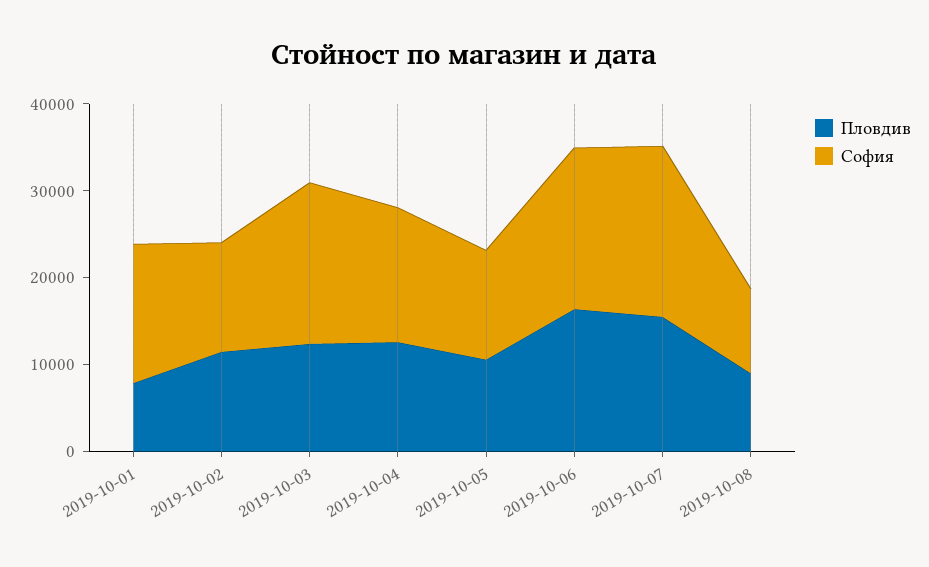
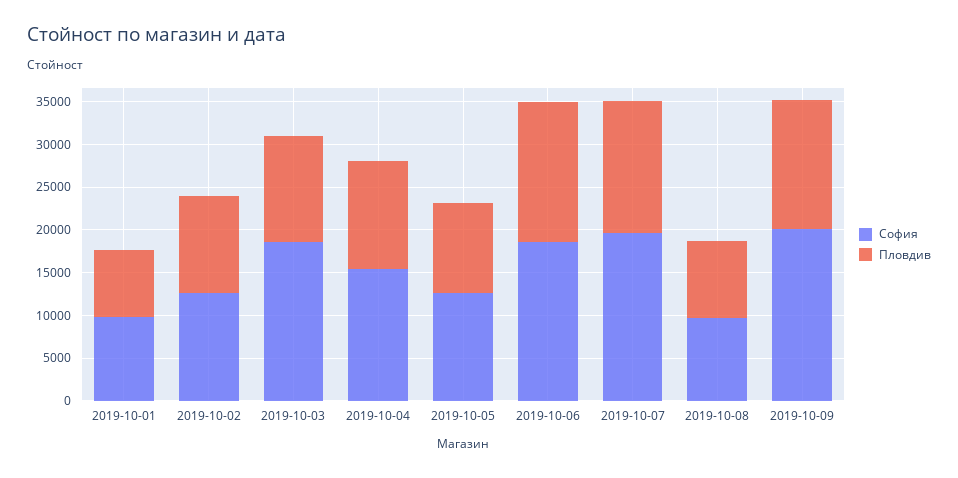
София, 2019-10-01: 16000 -> 10000
София, 2019-10-09: none -> 20000
Пловдив, 2019-10-09: none -> 15000

